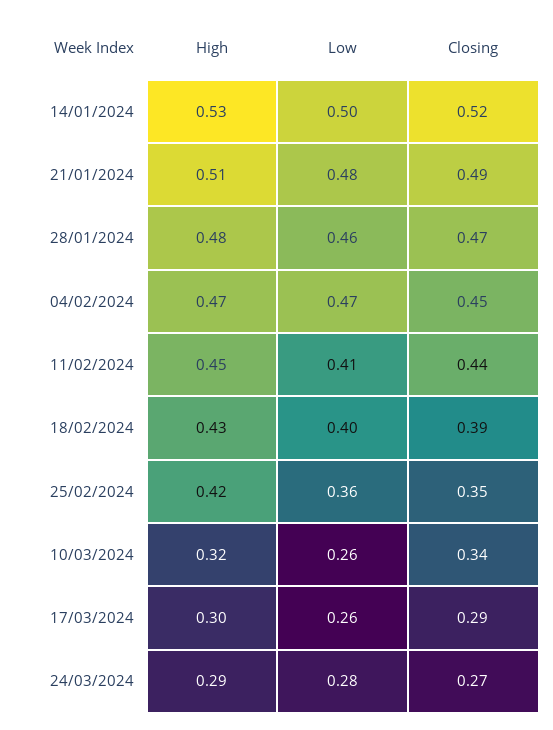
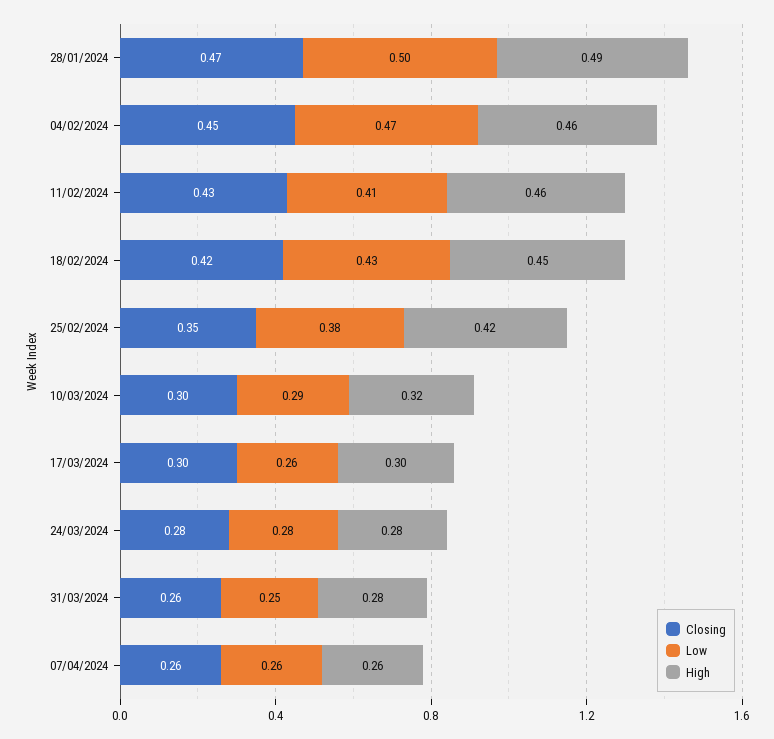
High, 14/01/2024: 0.53 -> none
Low, 14/01/2024: 0.5 -> none
Closing, 14/01/2024: 0.52 -> none
High, 21/01/2024: 0.51 -> none
Low, 21/01/2024: 0.48 -> none
Closing, 21/01/2024: 0.49 -> none
High, 28/01/2024: 0.48 -> 0.49
Low, 28/01/2024: 0.46 -> 0.5
High, 04/02/2024: 0.47 -> 0.46
High, 11/02/2024: 0.45 -> 0.46
Closing, 11/02/2024: 0.44 -> 0.43
High, 18/02/2024: 0.43 -> 0.45
Low, 18/02/2024: 0.4 -> 0.43
Closing, 18/02/2024: 0.39 -> 0.42
Low, 25/02/2024: 0.36 -> 0.38
Low, 10/03/2024: 0.26 -> 0.29
Closing, 10/03/2024: 0.34 -> 0.3
Closing, 17/03/2024: 0.29 -> 0.3
High, 24/03/2024: 0.29 -> 0.28
Closing, 24/03/2024: 0.27 -> 0.28
Closing, 31/03/2024: none -> 0.26
Low, 31/03/2024: none -> 0.25
High, 31/03/2024: none -> 0.28
Closing, 07/04/2024: none -> 0.26
Low, 07/04/2024: none -> 0.26
High, 07/04/2024: none -> 0.26

